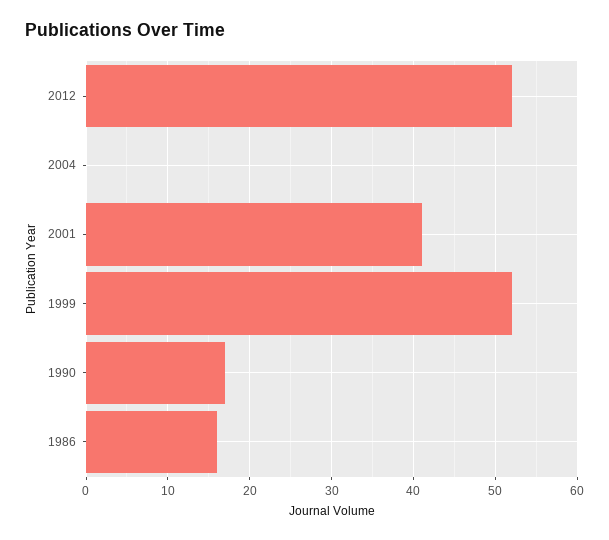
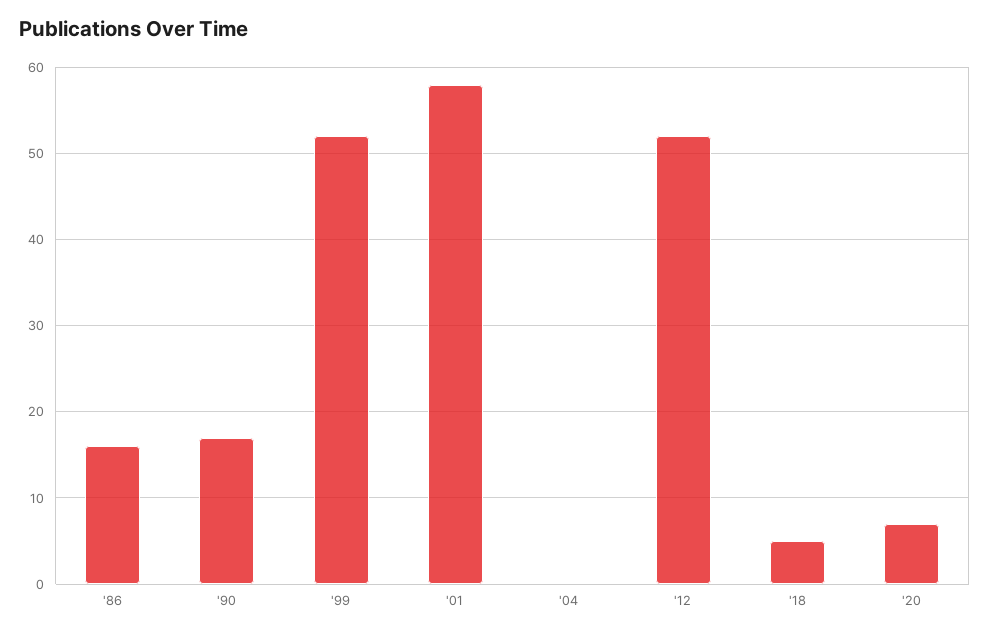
2001: 41 -> 58
'18: none -> 5
'20: none -> 7

